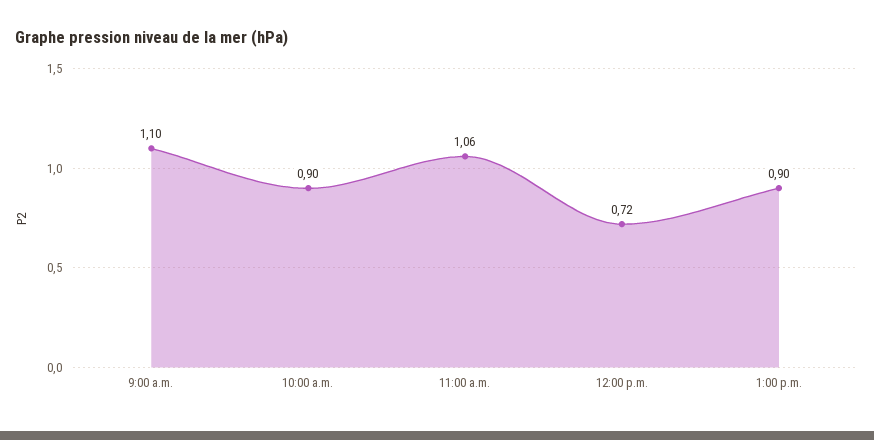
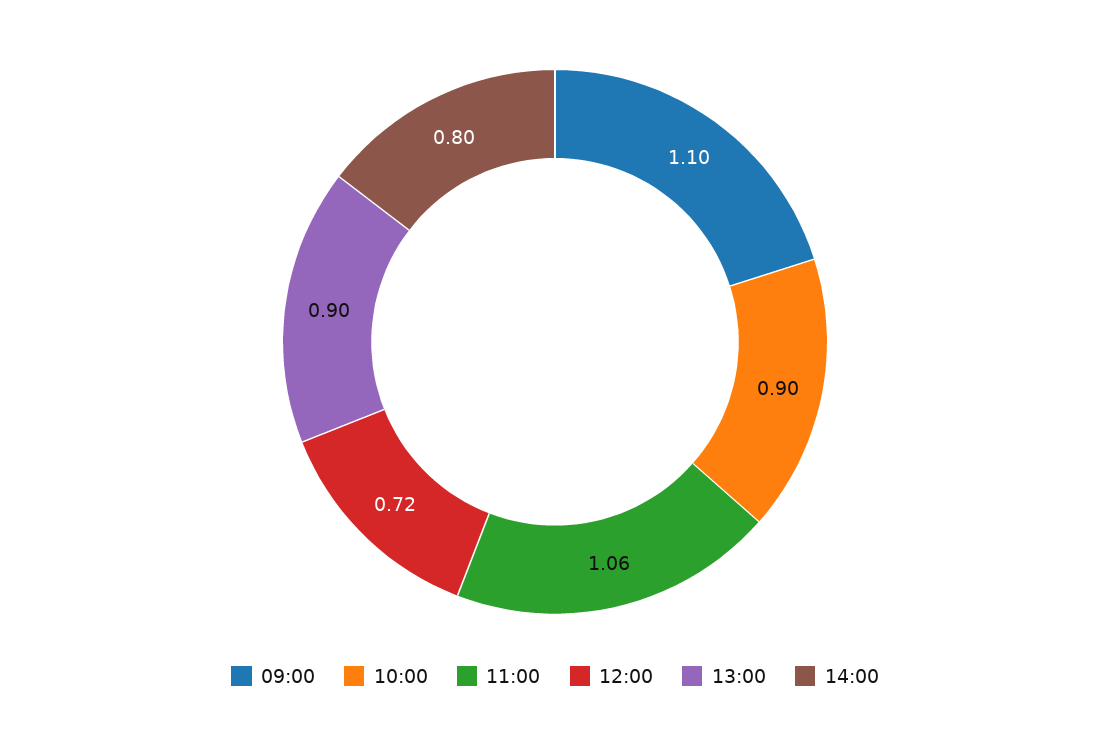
14:00: none -> 0.8

